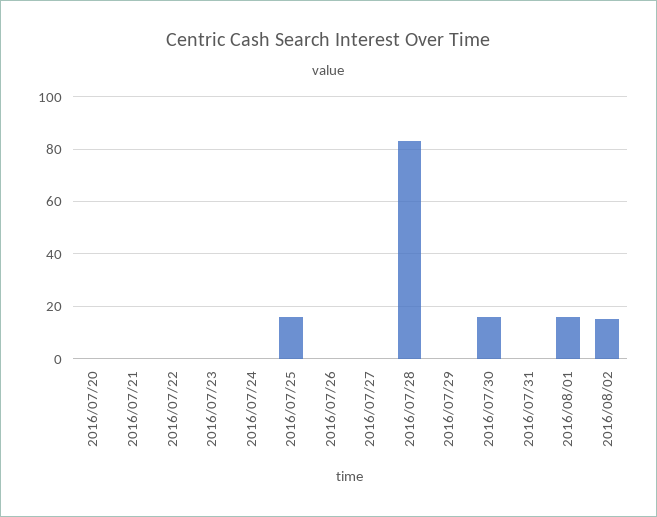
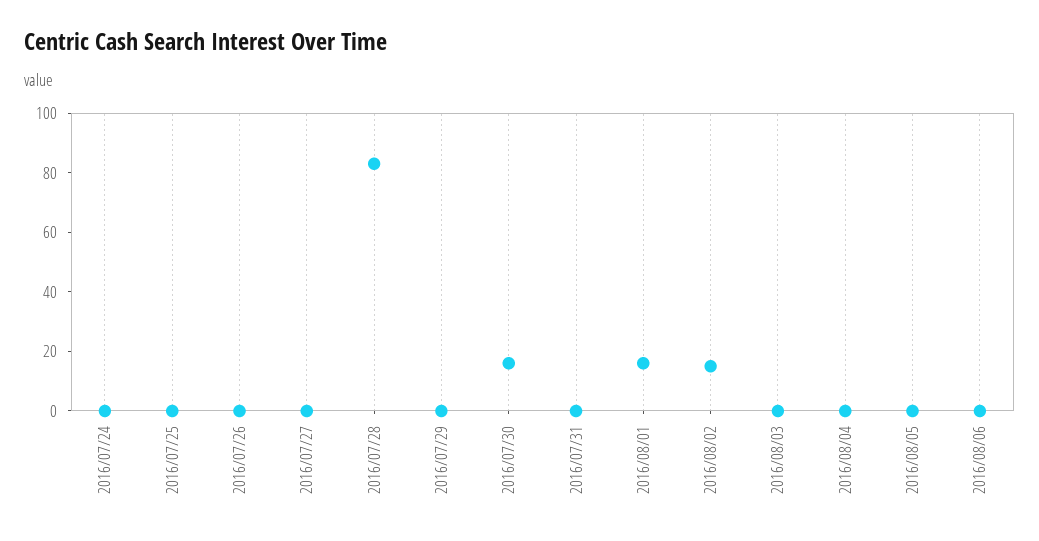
2016/07/20: 0 -> none
2016/07/21: 0 -> none
2016/07/22: 0 -> none
2016/07/23: 0 -> none
2016/07/25: 15 -> 0
2016/08/03: none -> 0
2016/08/04: none -> 0
2016/08/05: none -> 0
2016/08/06: none -> 0

